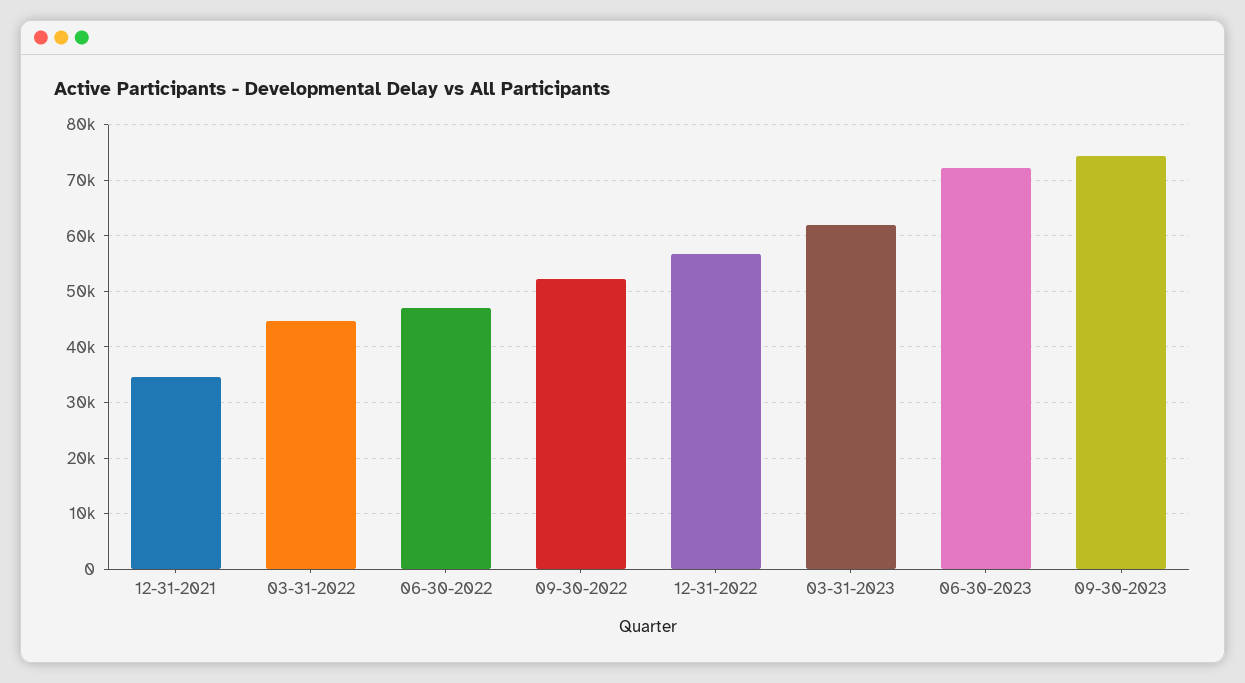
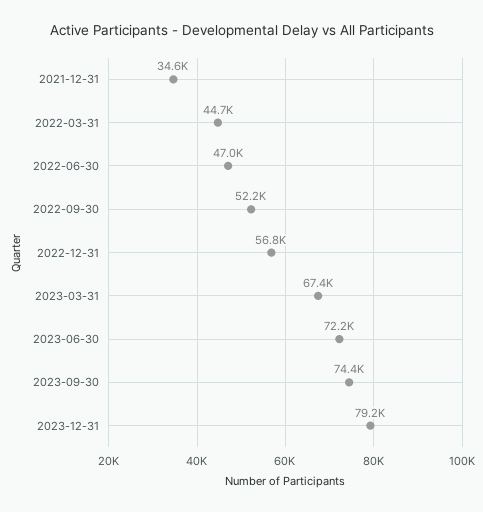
03-31-2023: 62000 -> 67400
2023-12-31: none -> 79200

